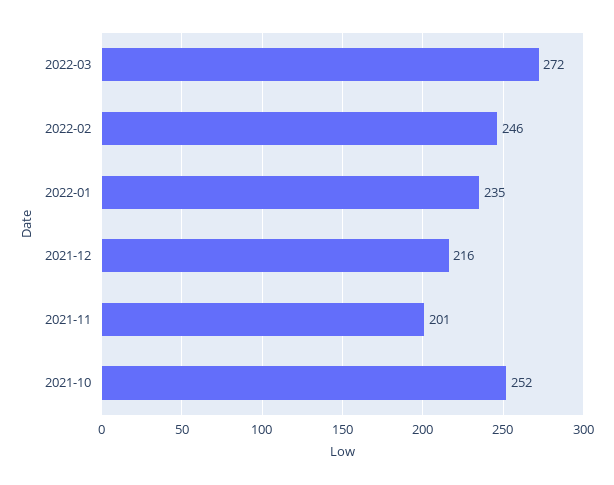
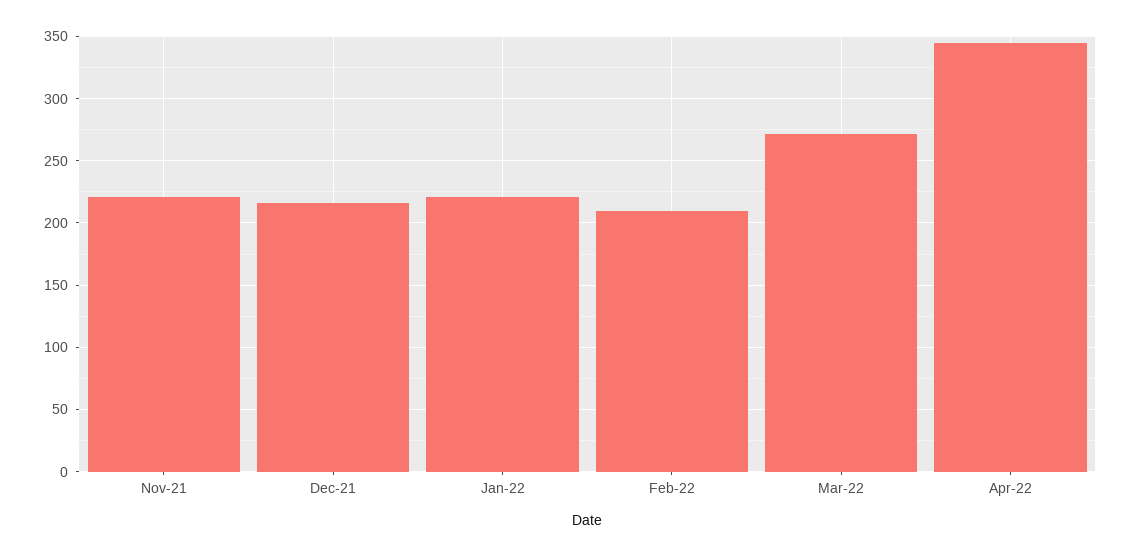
2022-02: 246 -> 210
2022-01: 235 -> 220
2021-11: 201 -> 220
2021-10: 252 -> none
Apr-22: none -> 345

